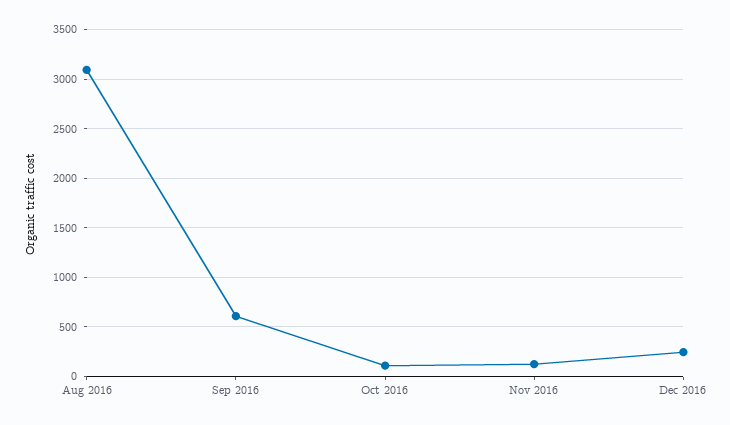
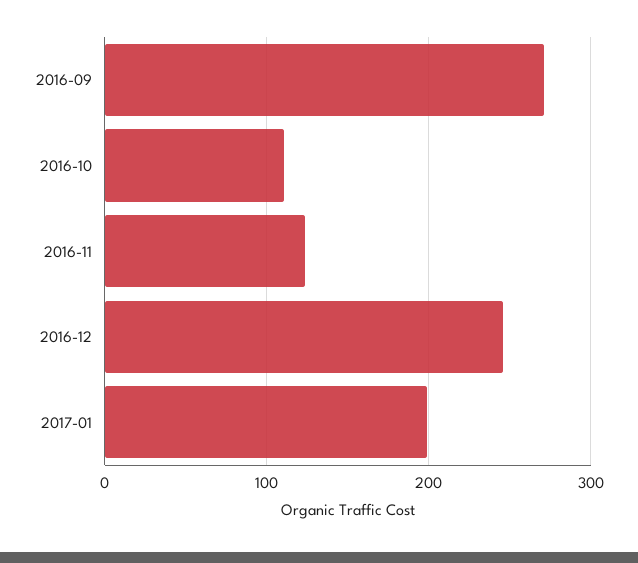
Aug 2016: 3100 -> none
Sep 2016: 600 -> 270
2017-01: none -> 200

